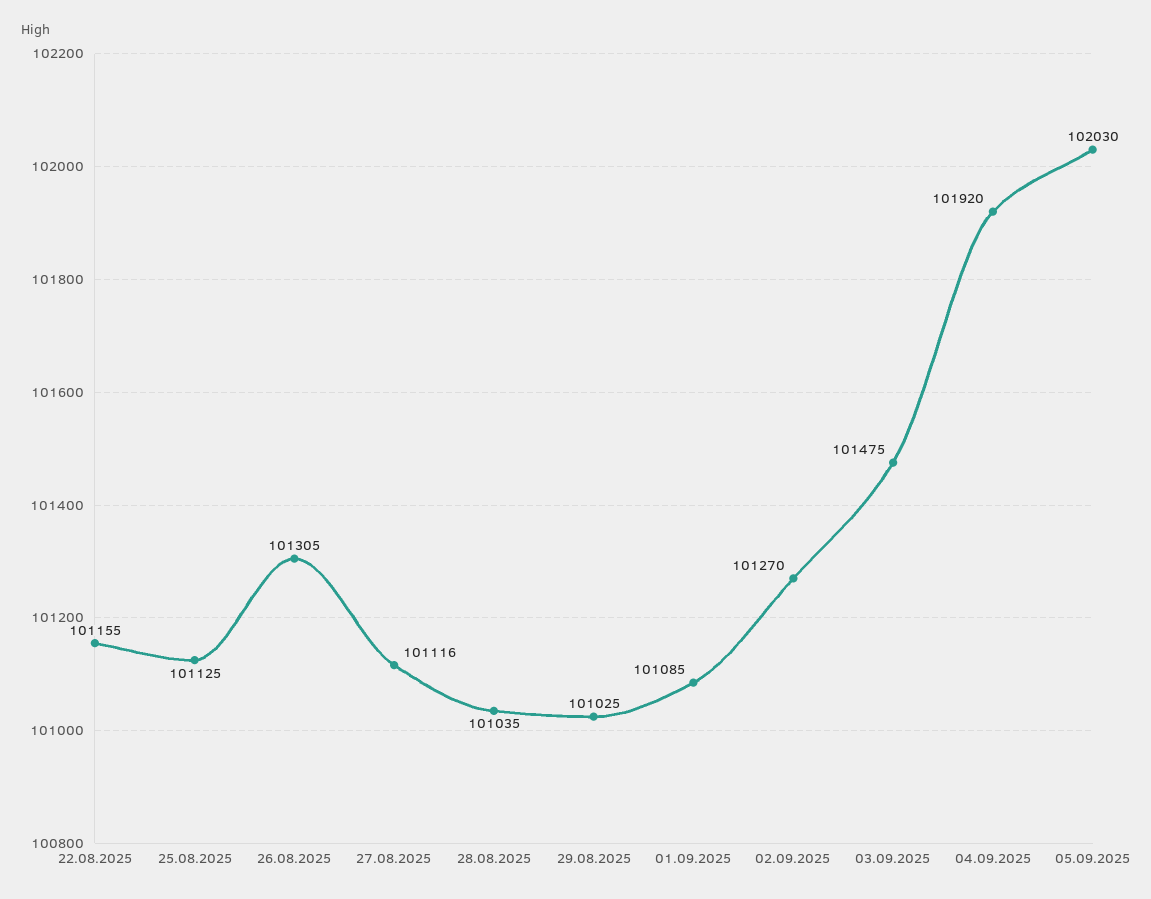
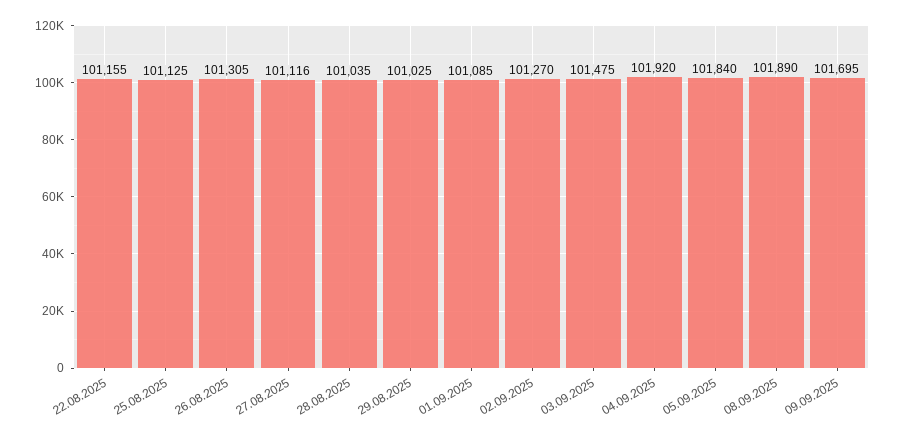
05.09.2025: 102030 -> 101840
08.09.2025: none -> 101890
09.09.2025: none -> 101695

